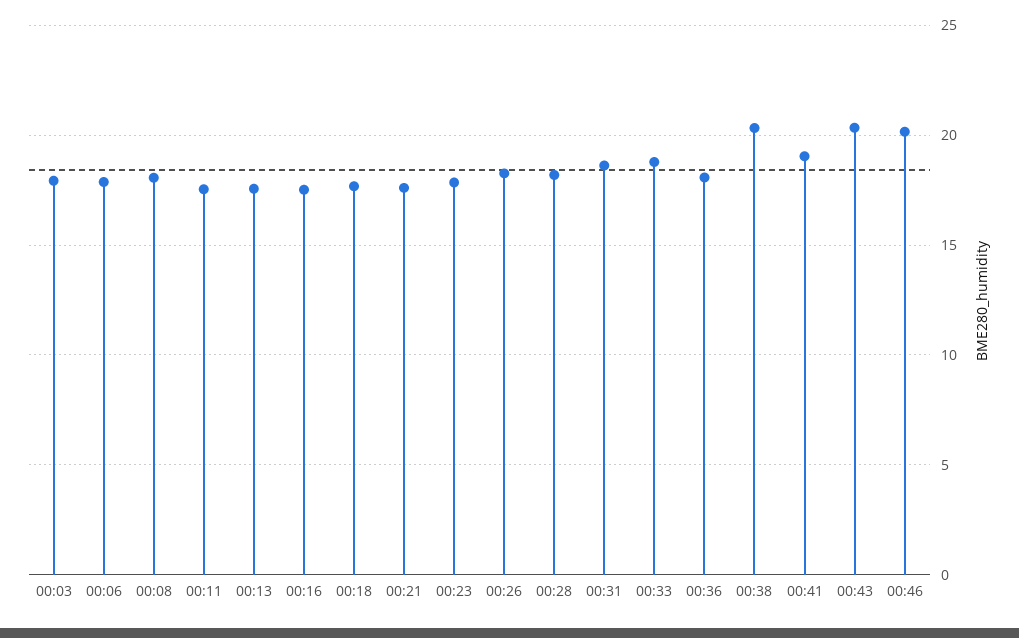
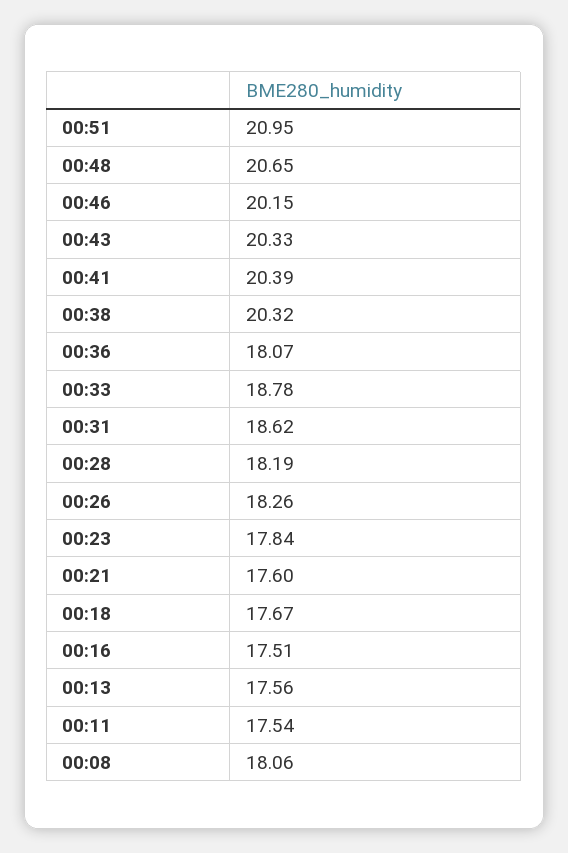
00:03: 18 -> none
00:06: 18 -> none
00:41: 19 -> 20.39
00:51: none -> 20.95
00:48: none -> 20.65

